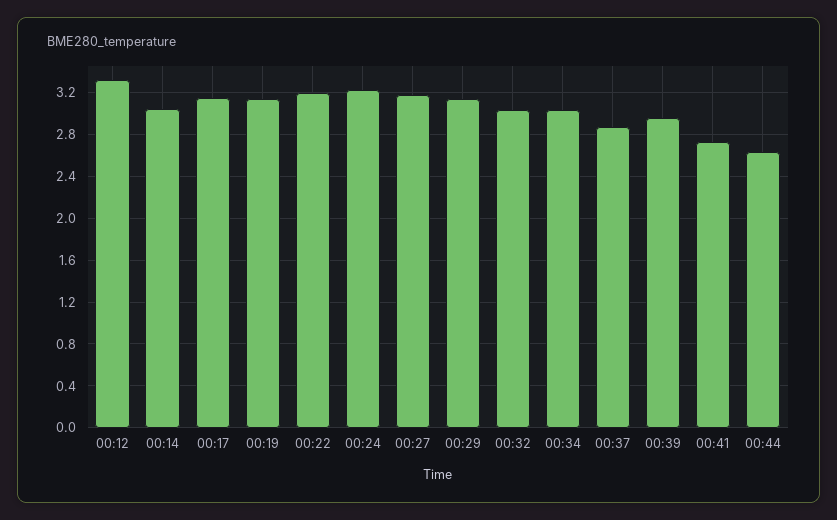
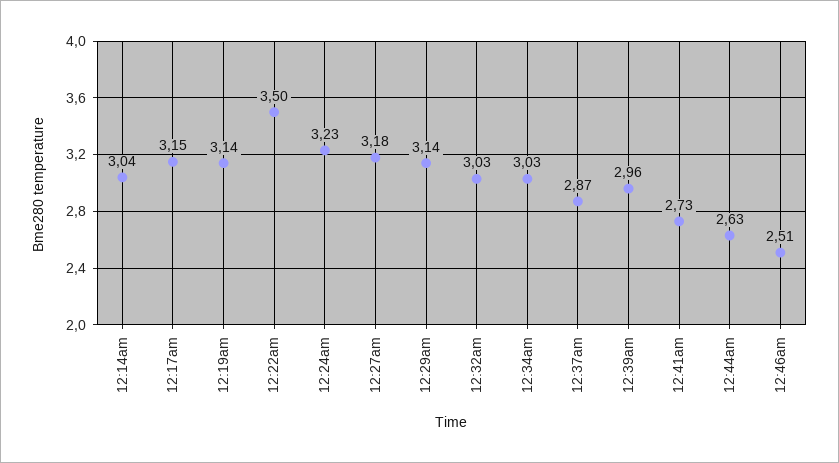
00:12: 3.3 -> none
00:22: 3.2 -> 3.5
12:46am: none -> 2.51

